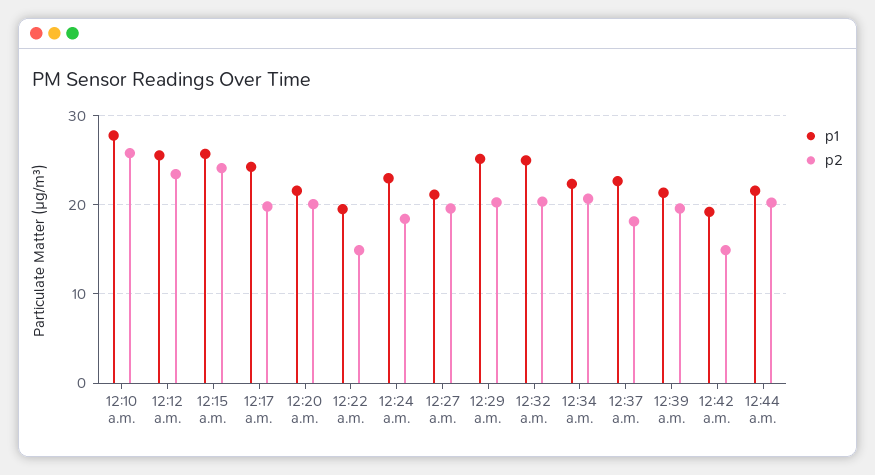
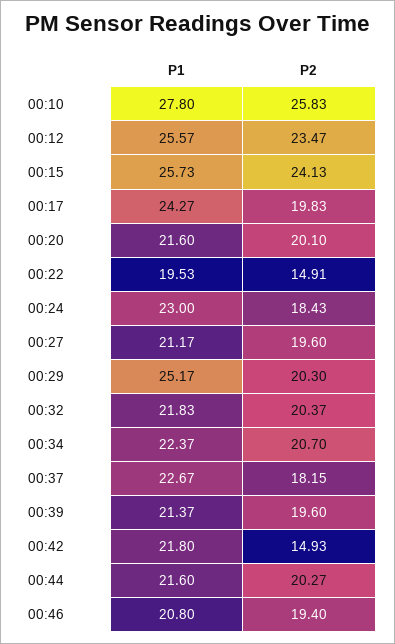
p1, 12:32 a.m.: 25 -> 21.83
p1, 12:42 a.m.: 19 -> 21.8
p1, 00:46: none -> 20.8
p2, 00:46: none -> 19.4

